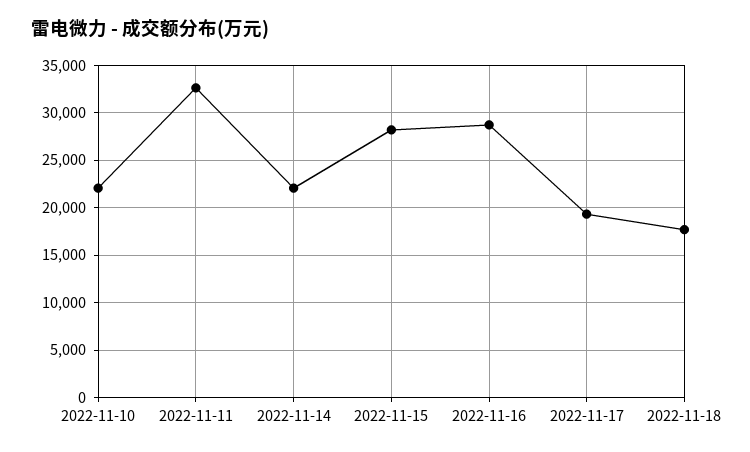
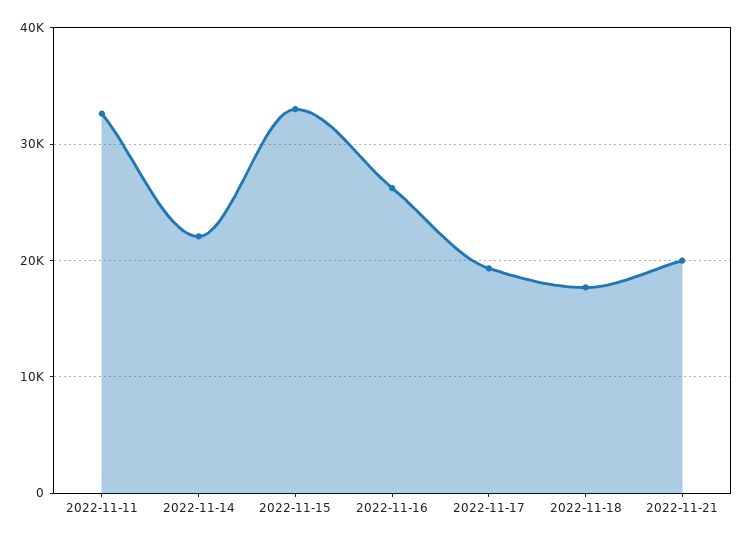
2022-11-10: 22000 -> none
2022-11-15: 28000 -> 33000
2022-11-16: 29000 -> 26000
2022-11-21: none -> 20000

